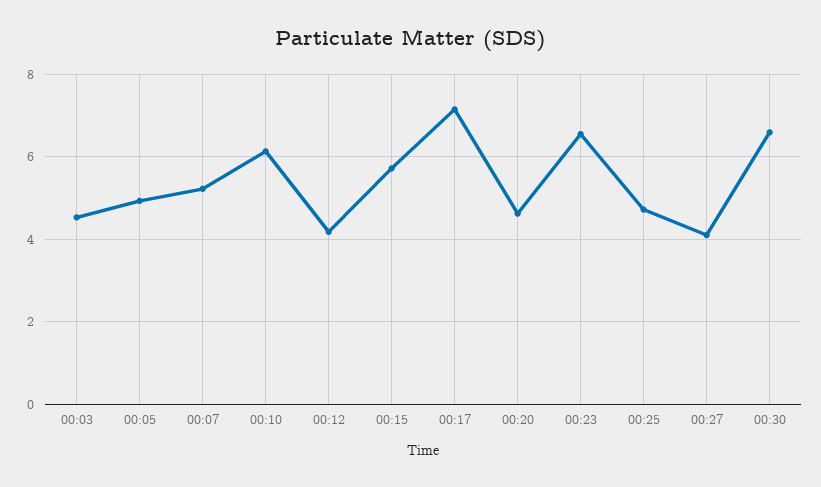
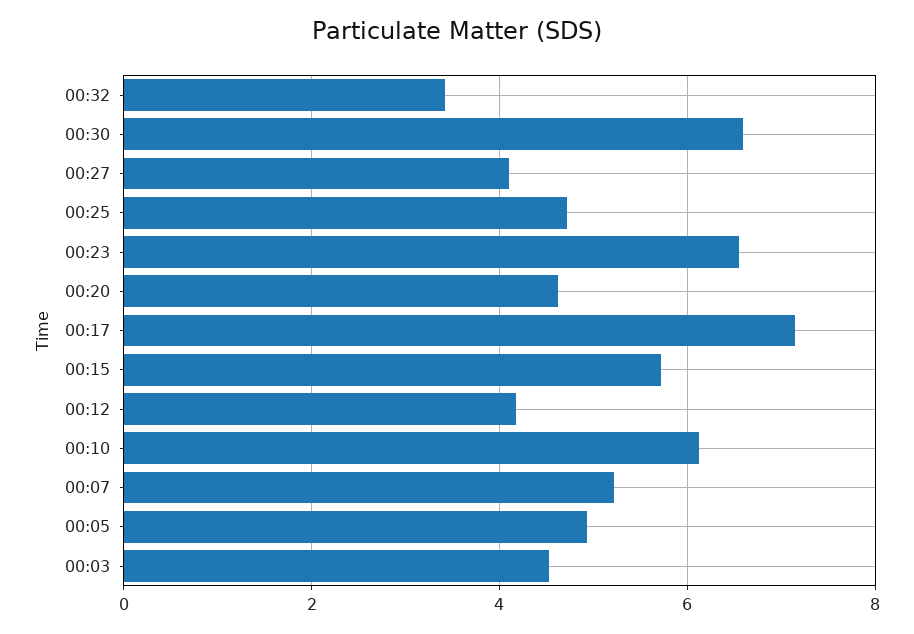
00:32: none -> 3.4

